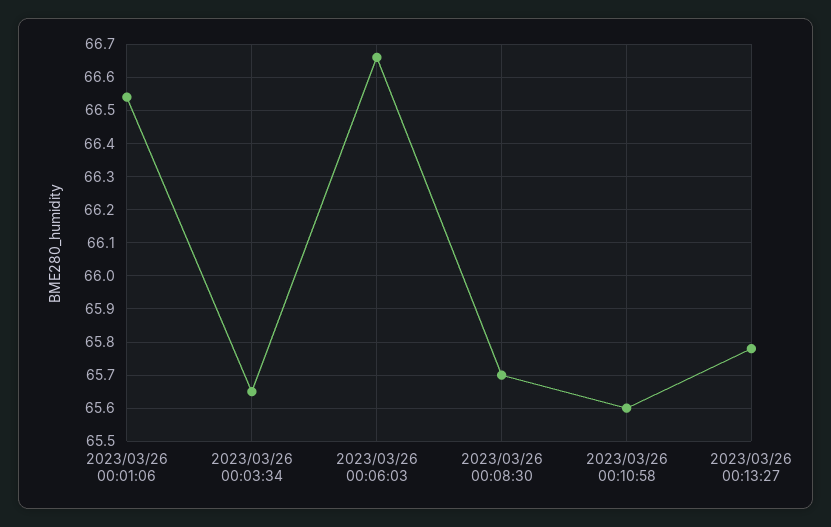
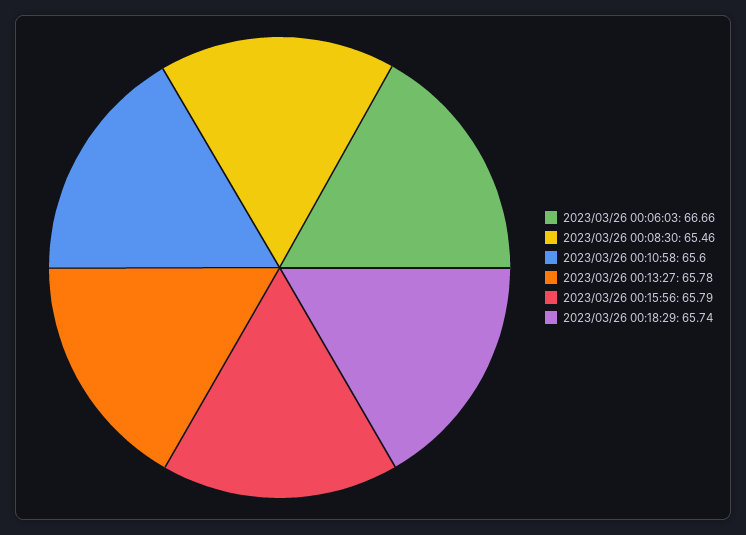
2023/03/26 00:01:06: 66.55 -> none
2023/03/26 00:03:34: 65.65 -> none
2023/03/26 00:08:30: 65.7 -> 65.46
2023/03/26 00:15:56: none -> 65.79
2023/03/26 00:18:29: none -> 65.74

